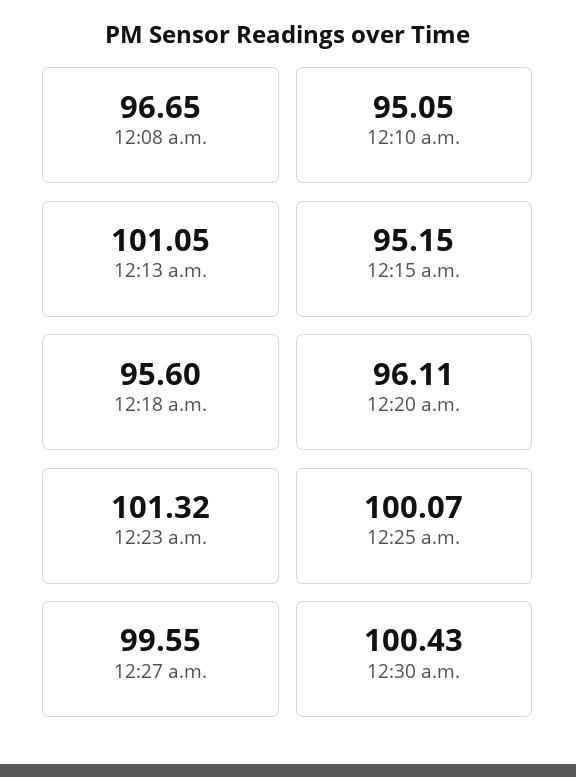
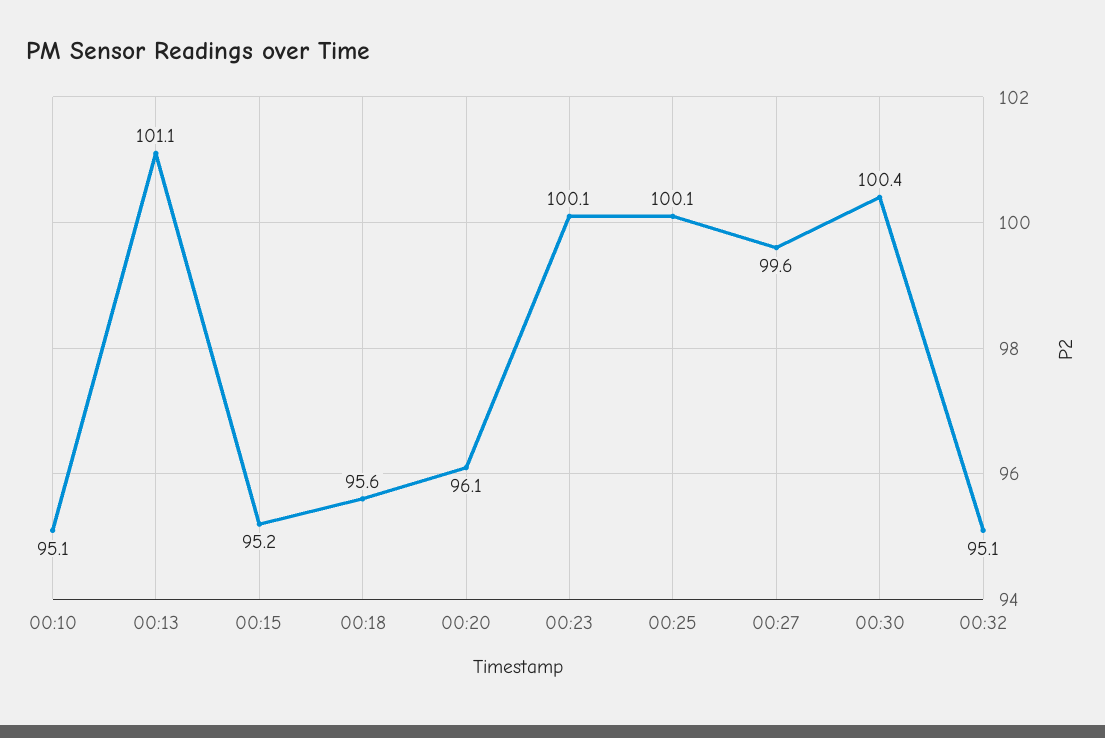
12:08 a.m.: 96.65 -> none
12:23 a.m.: 101.32 -> 100.1
00:32: none -> 95.1

